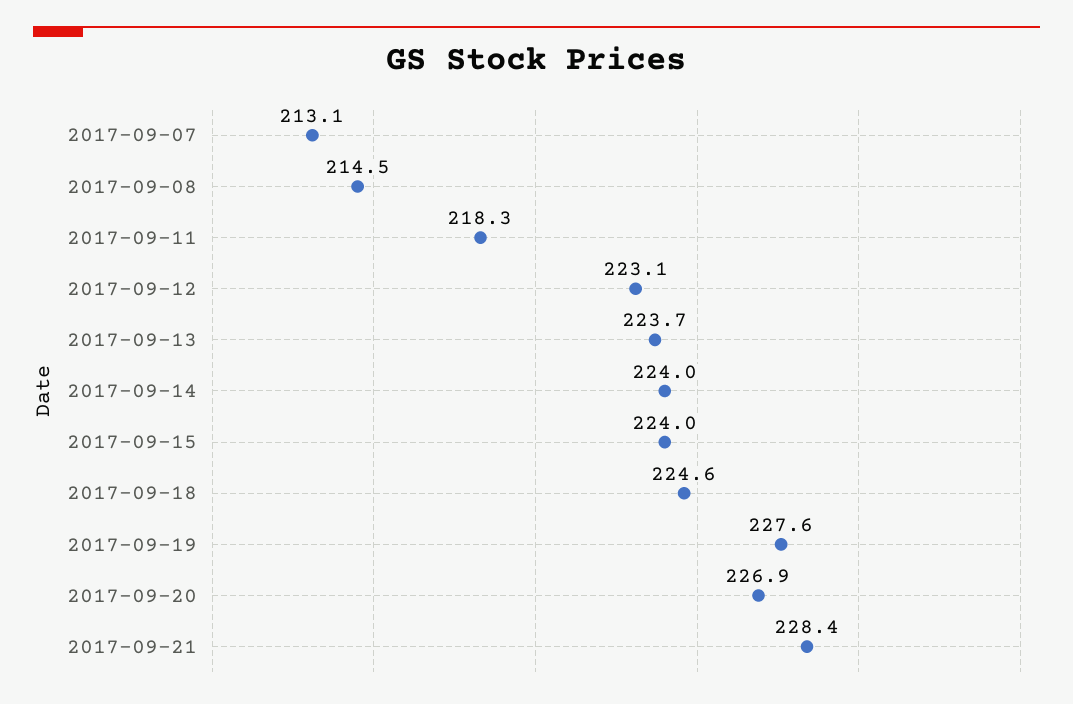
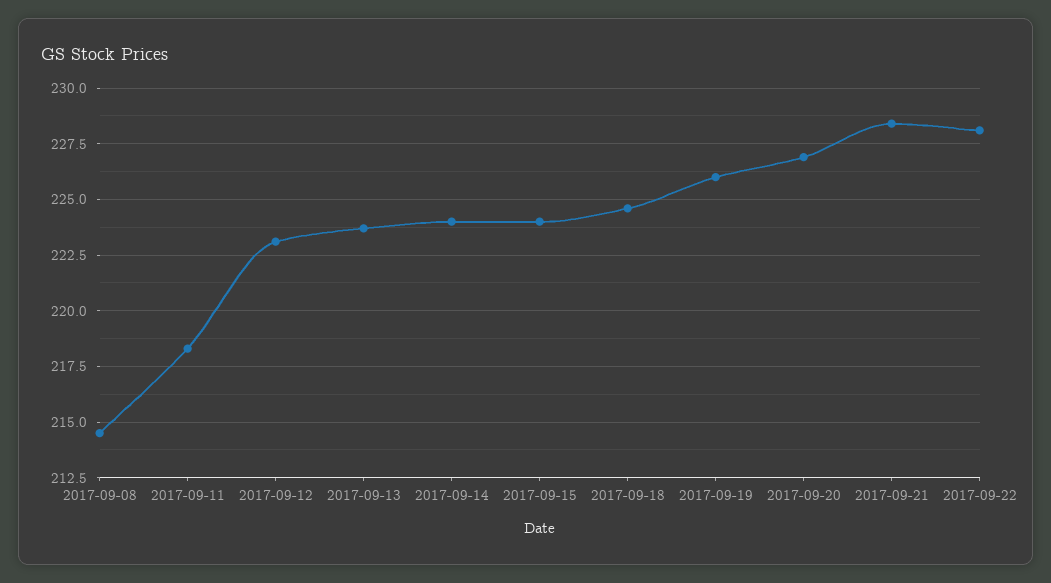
2017-09-07: 213.1 -> none
2017-09-19: 227.6 -> 226
2017-09-22: none -> 228

